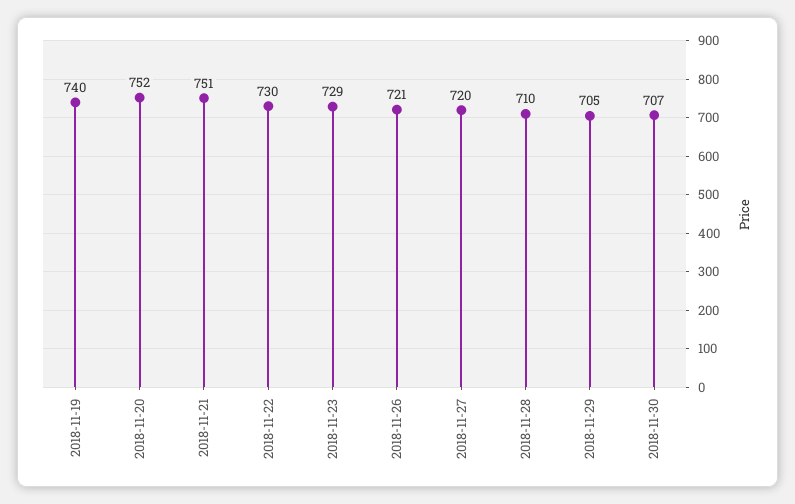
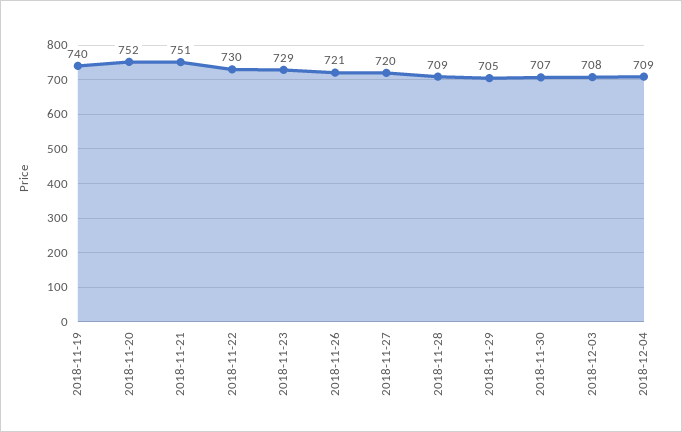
2018-11-28: 710 -> 709
2018-12-03: none -> 708
2018-12-04: none -> 709

